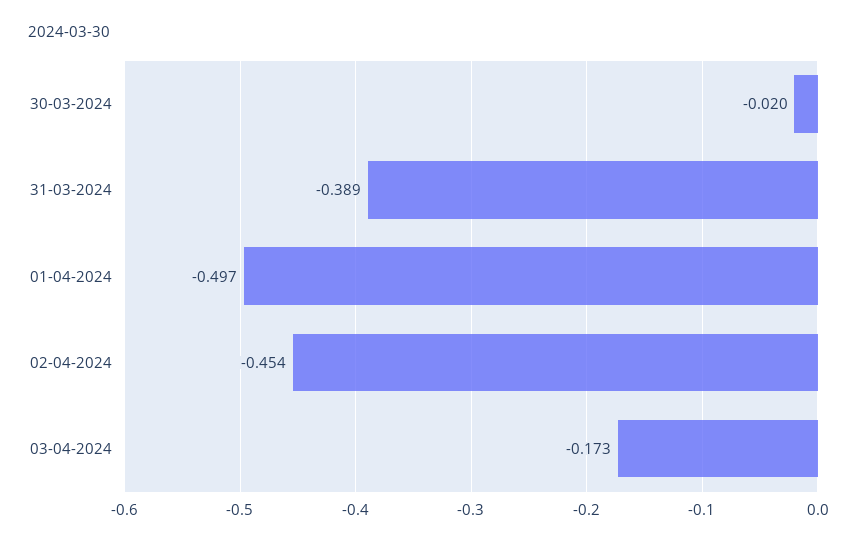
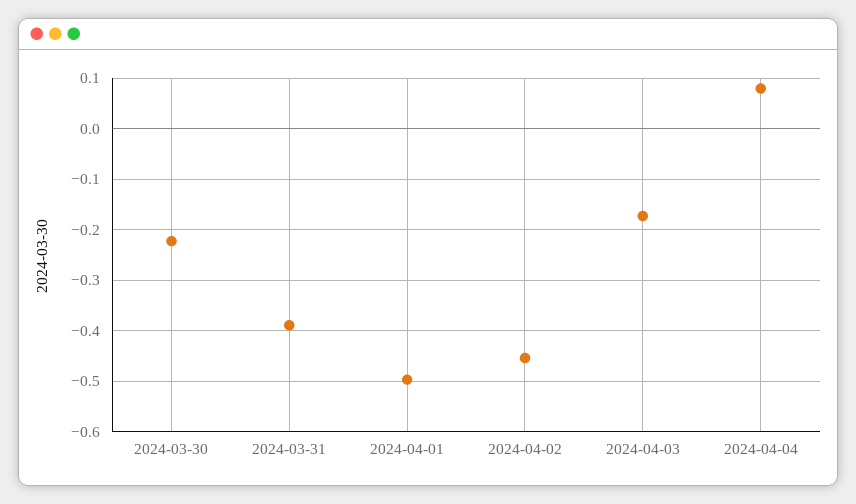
30-03-2024: -0.02 -> -0.22
2024-04-04: none -> 0.08

